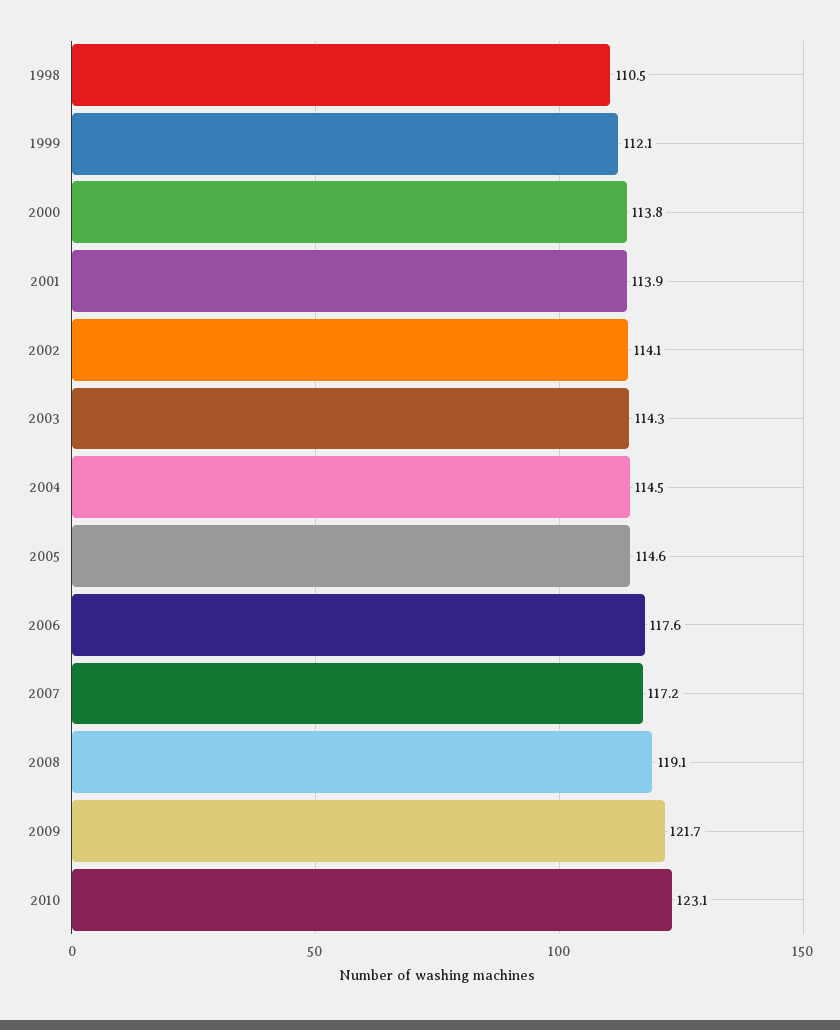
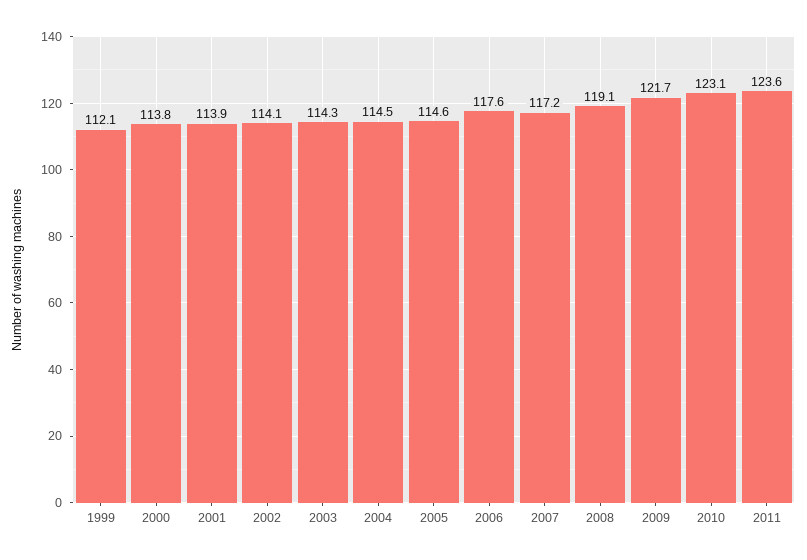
1998: 110.5 -> none
2011: none -> 123.6

